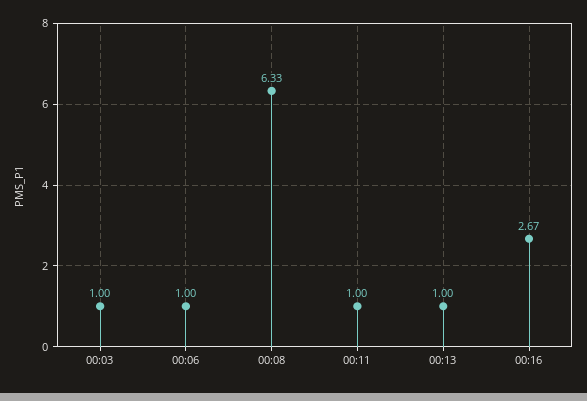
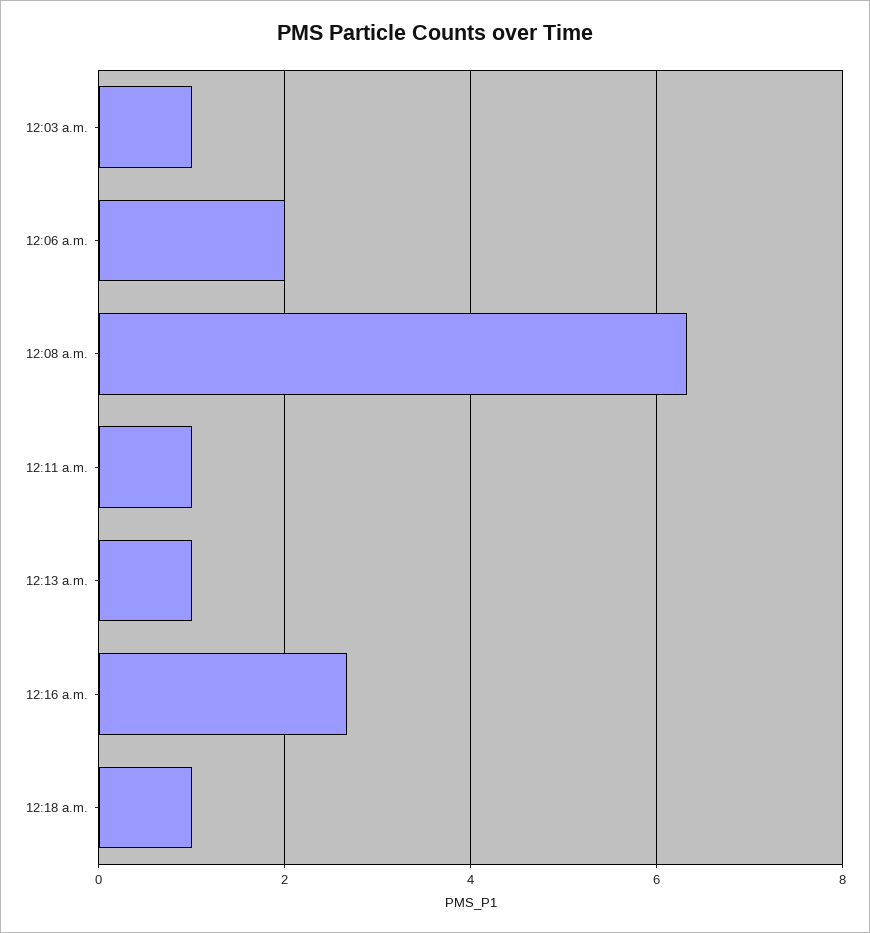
00:06: 1 -> 2
12:18 a.m.: none -> 1

